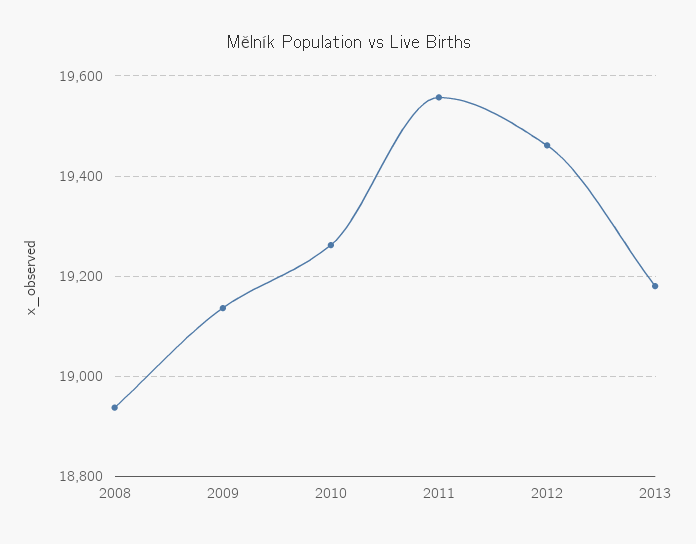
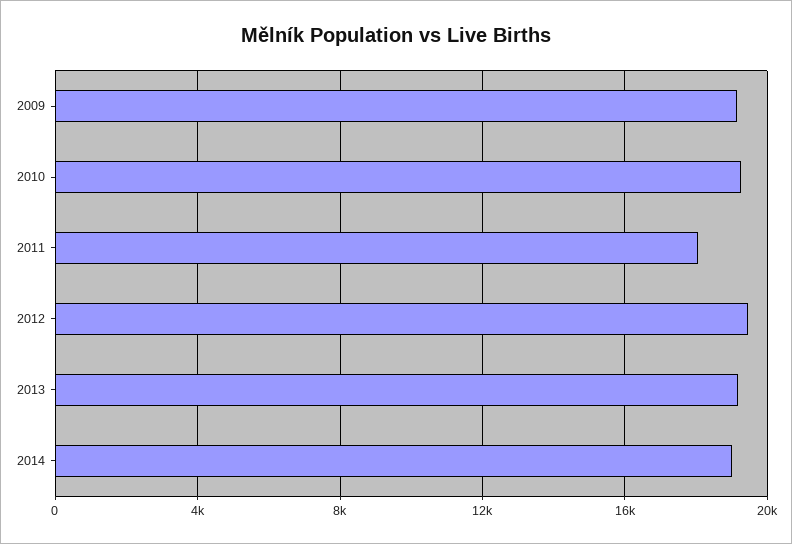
2008: 18940 -> none
2011: 19560 -> 18000
2014: none -> 19000

